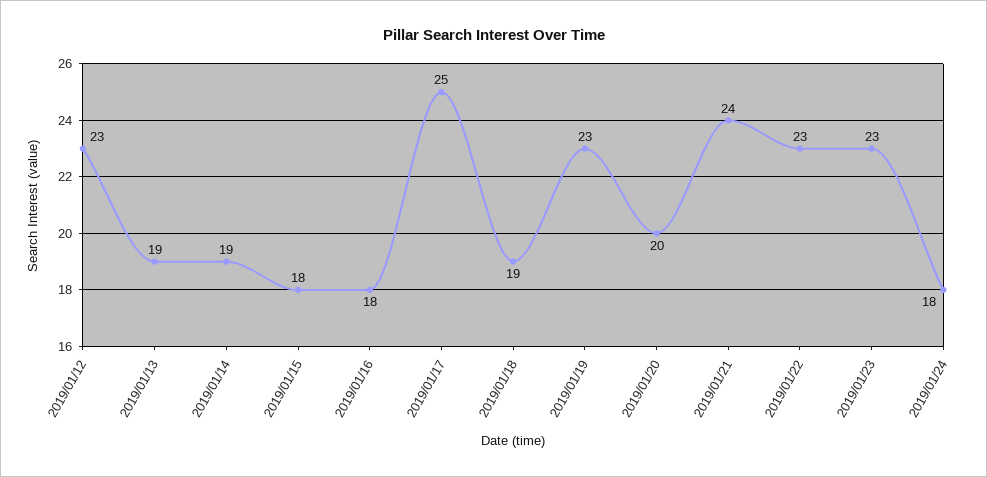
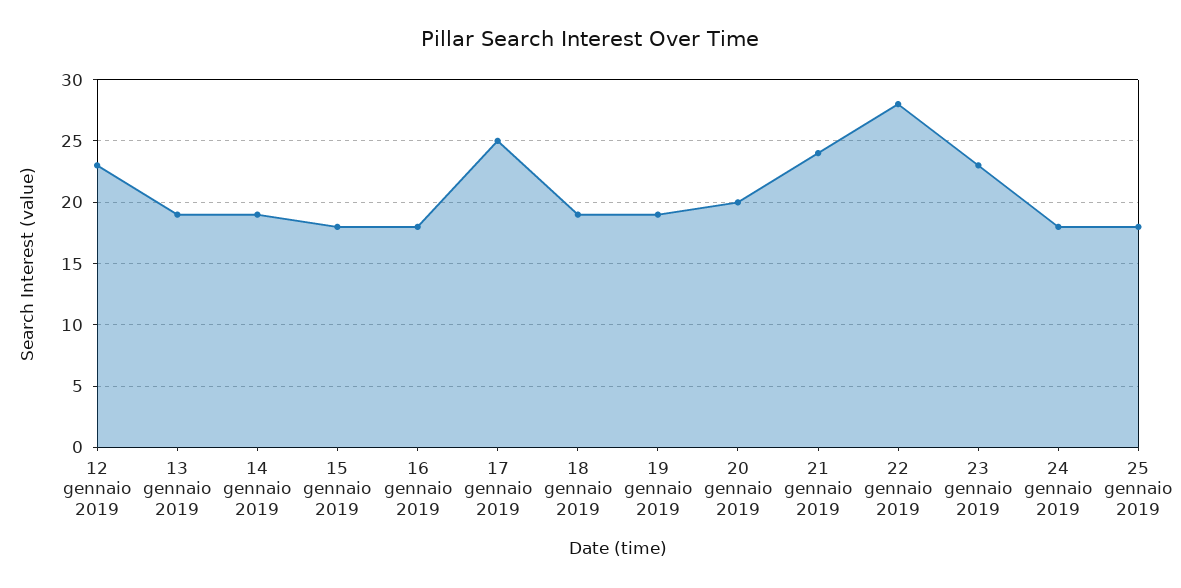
2019/01/19: 23 -> 19
2019/01/22: 23 -> 28
25 gennaio 2019: none -> 18

